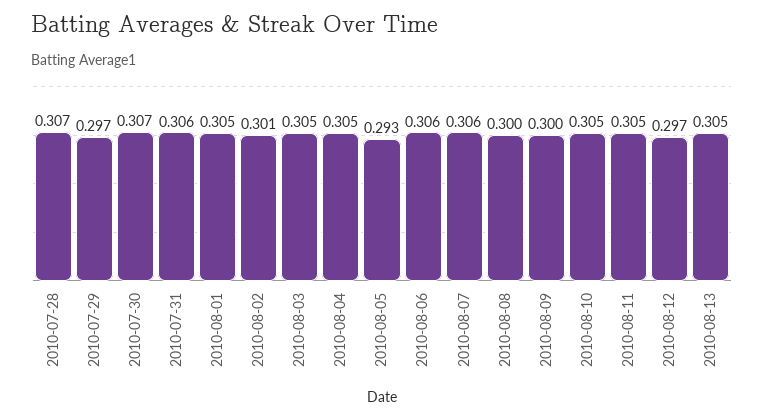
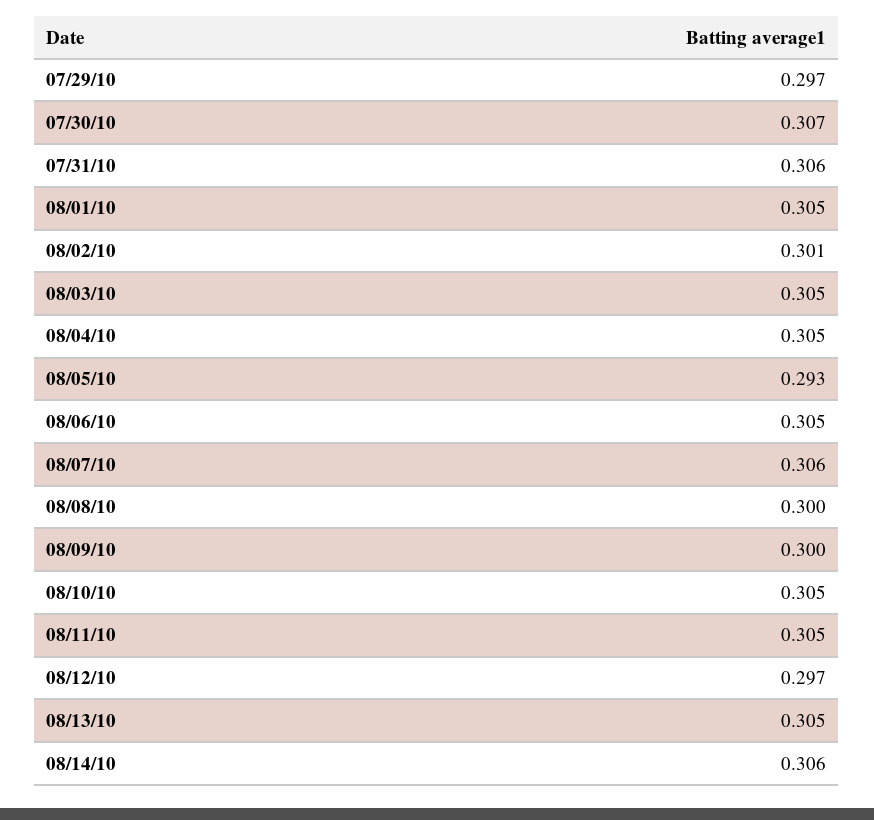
2010-07-28: 0.307 -> none
2010-08-06: 0.306 -> 0.305
08/14/10: none -> 0.306

